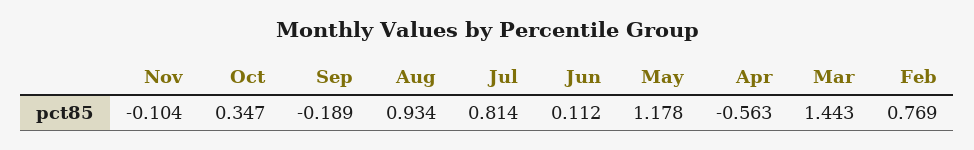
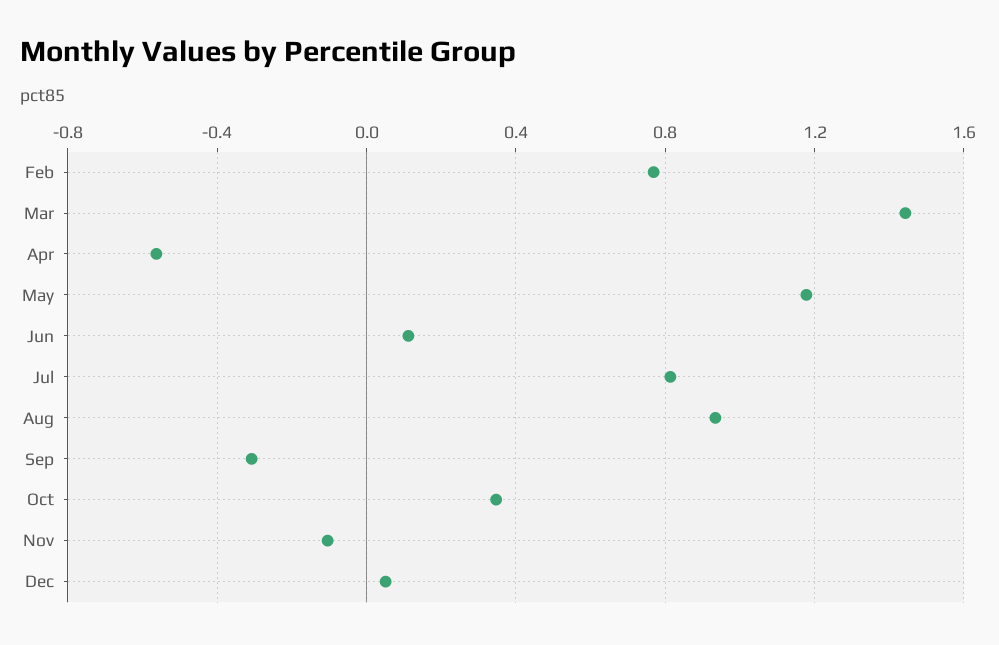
Sep: -0.189 -> -0.3
Dec: none -> 0.05

